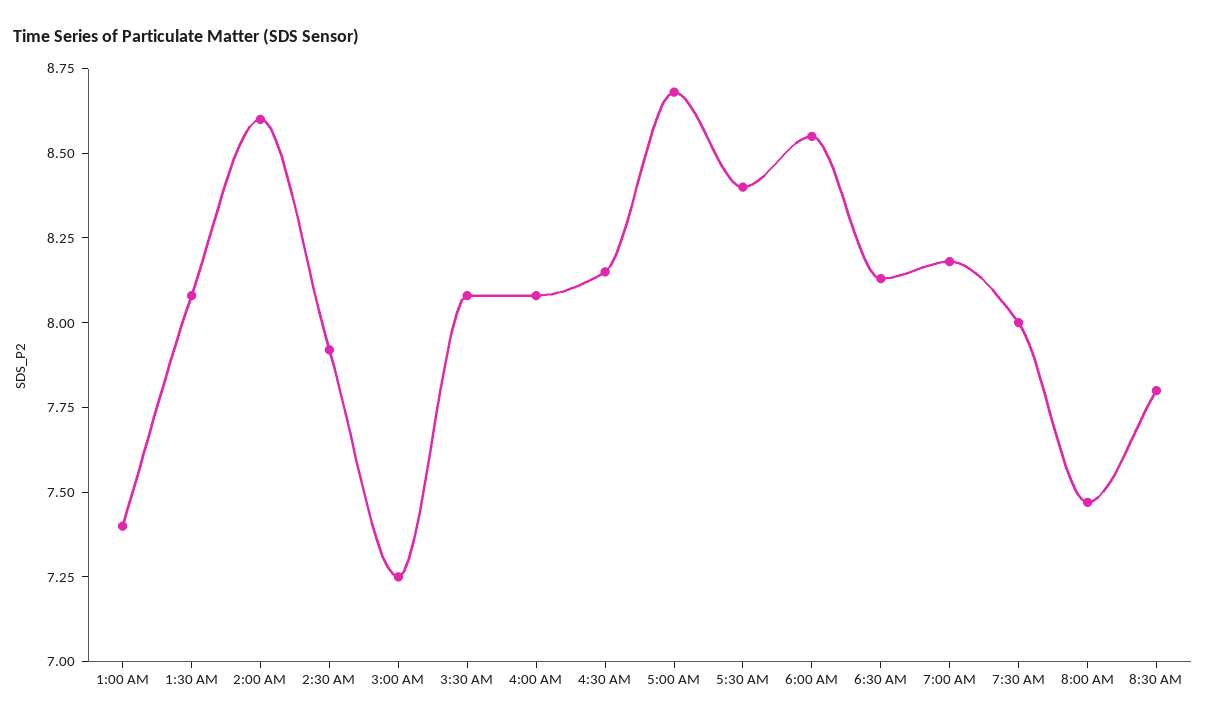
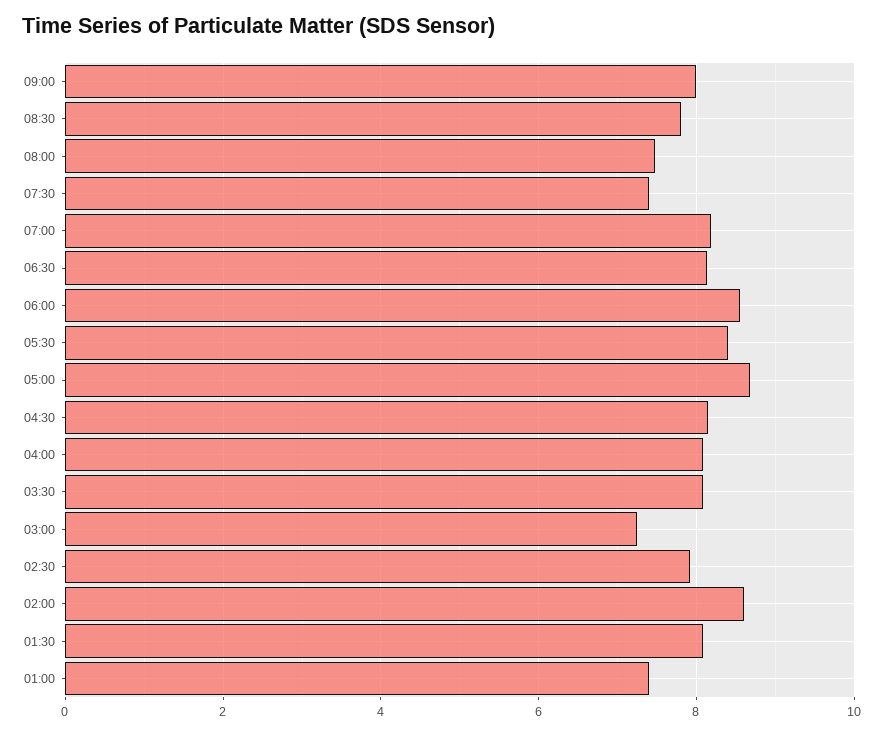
7:30 AM: 8 -> 7.4
09:00: none -> 8

